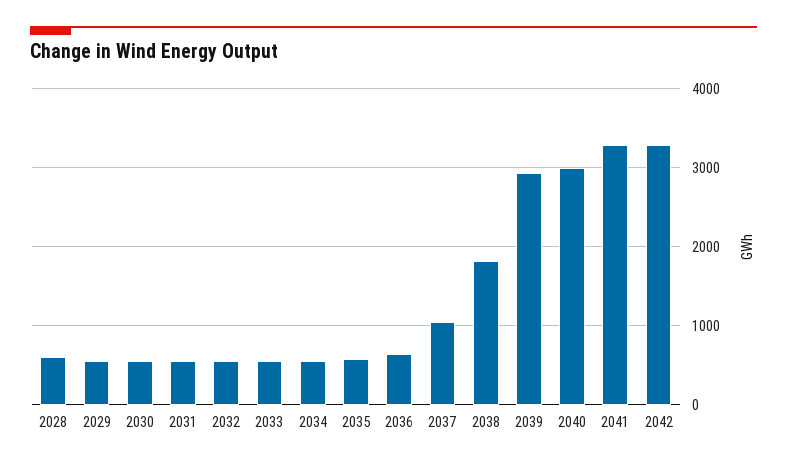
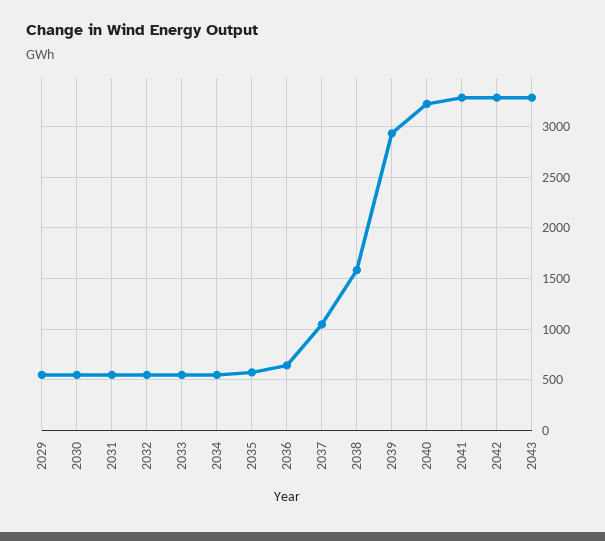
2028: 600 -> none
2038: 1800 -> 1600
2040: 3000 -> 3200
2043: none -> 3300

